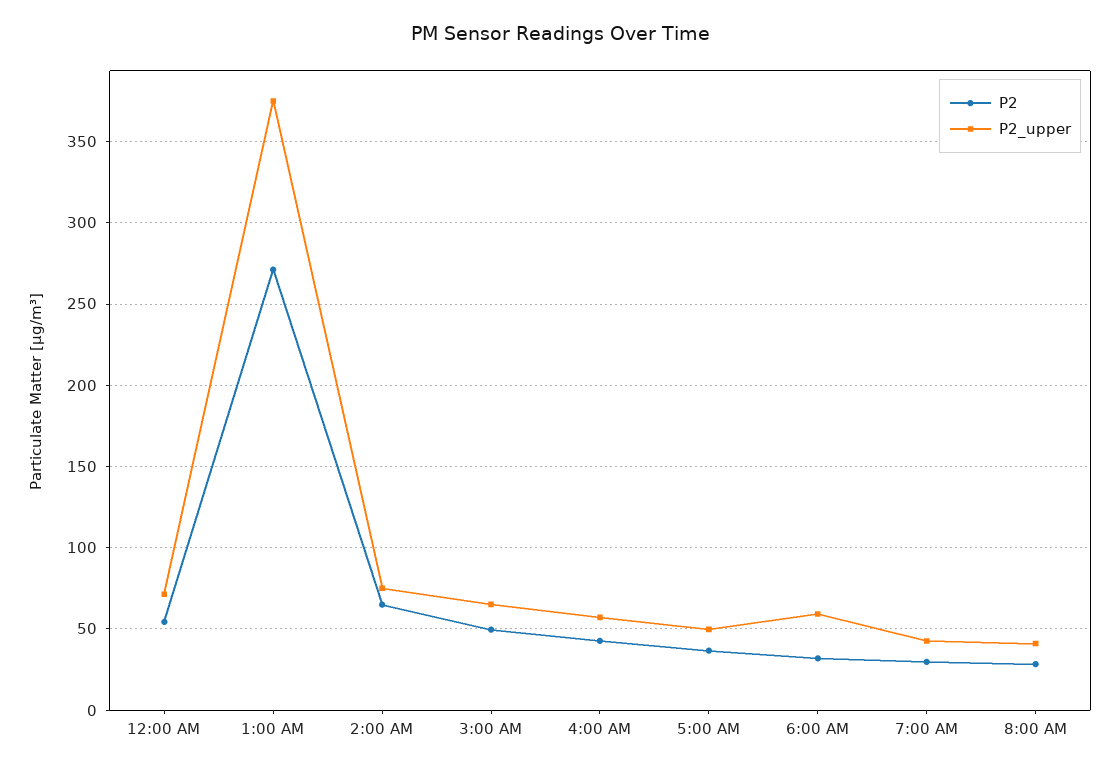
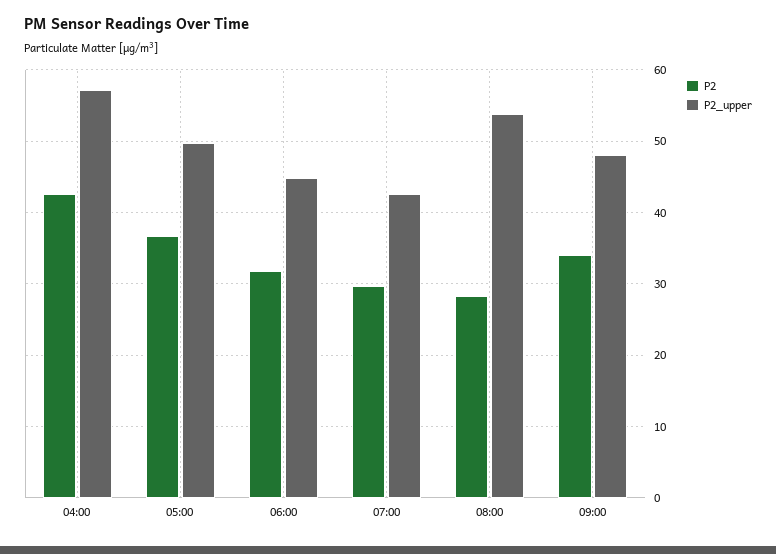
P2, 12:00 AM: 55 -> none
P2_upper, 12:00 AM: 70 -> none
P2, 1:00 AM: 270 -> none
P2_upper, 1:00 AM: 375 -> none
P2, 2:00 AM: 65 -> none
P2_upper, 2:00 AM: 75 -> none
P2, 3:00 AM: 50 -> none
P2_upper, 3:00 AM: 65 -> none
P2_upper, 6:00 AM: 60 -> 45
P2_upper, 8:00 AM: 40 -> 54
P2, 09:00: none -> 34
P2_upper, 09:00: none -> 48

